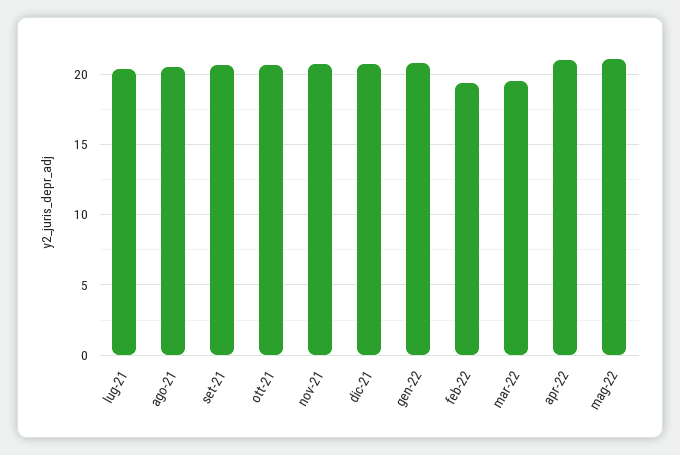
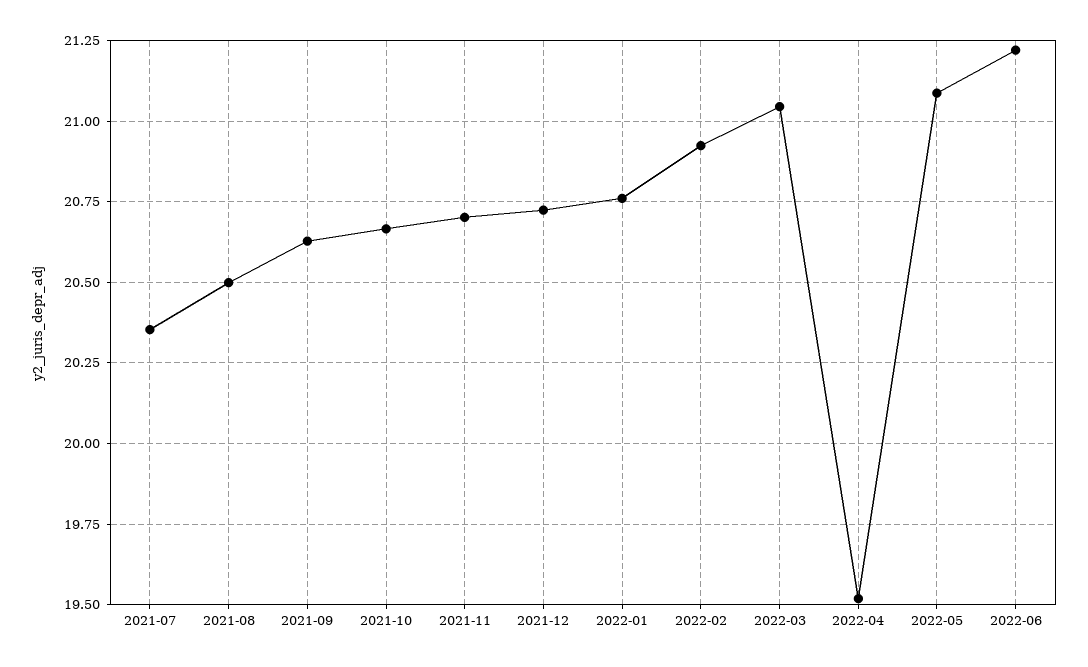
feb-22: 19.5 -> 20.925
mar-22: 19.5 -> 21.05
apr-22: 21 -> 19.525
2022-06: none -> 21.225

